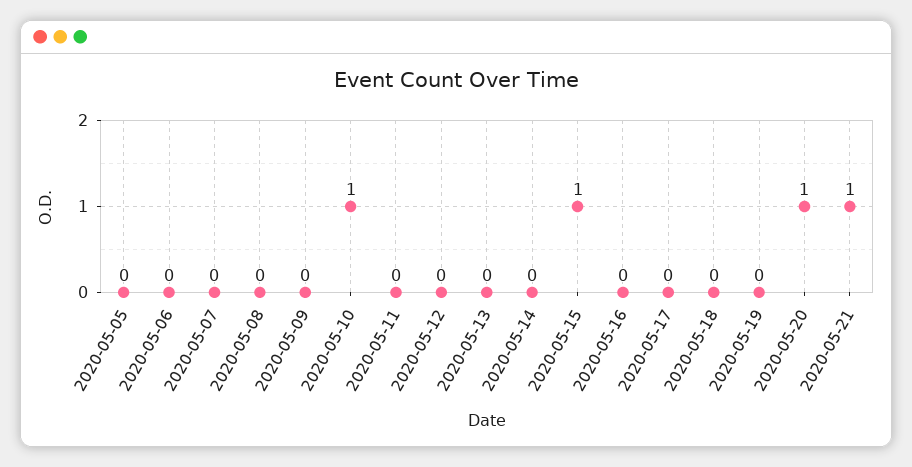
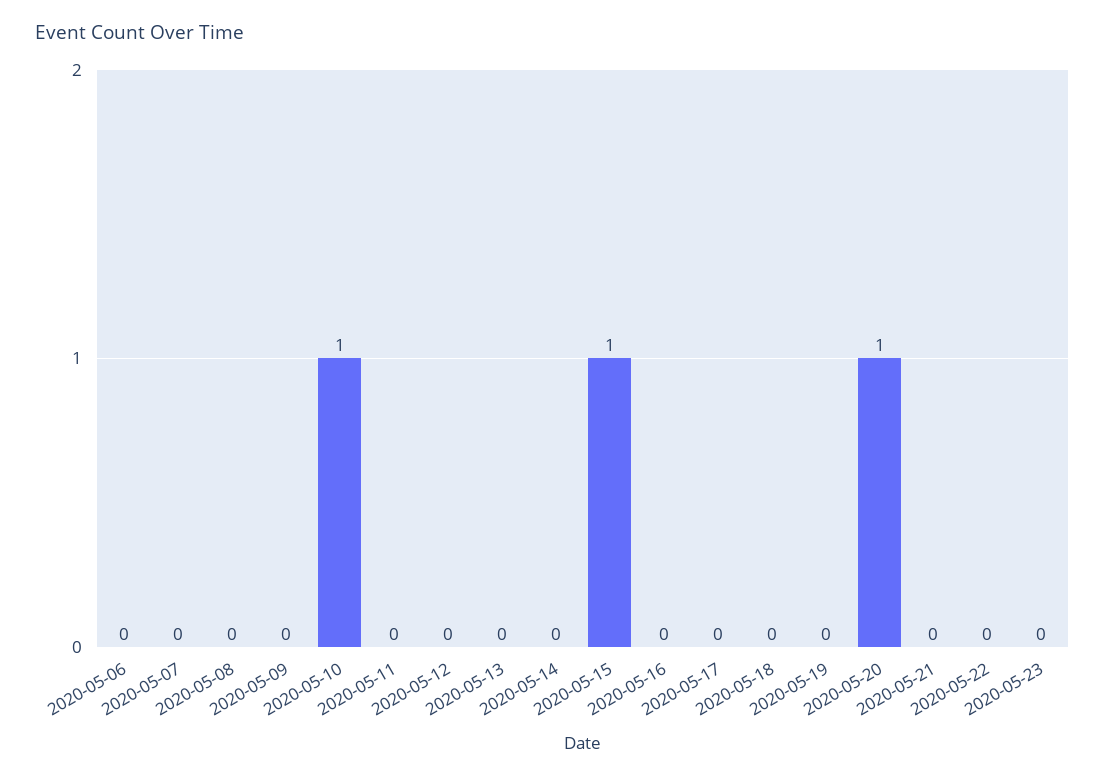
2020-05-05: 0 -> none
2020-05-21: 1 -> 0
2020-05-22: none -> 0
2020-05-23: none -> 0

